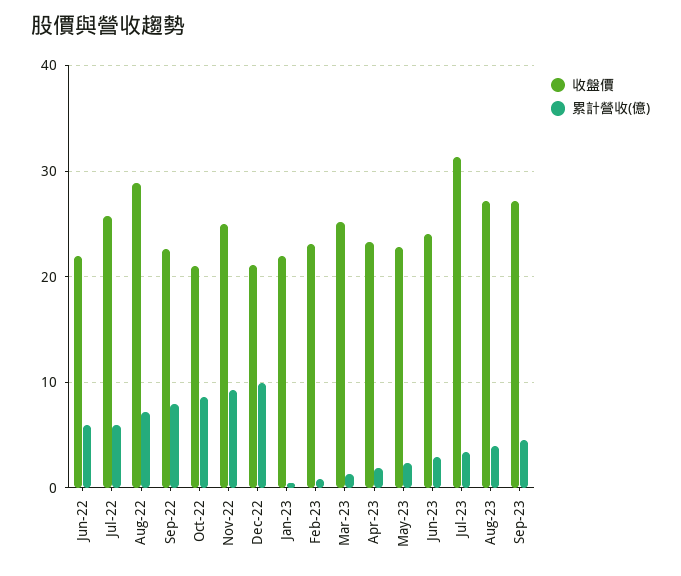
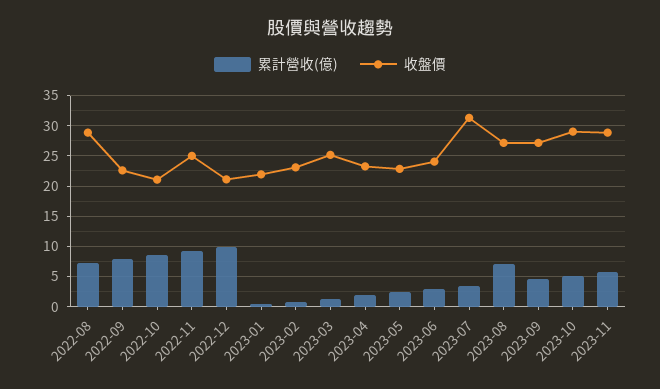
收盤價, Jun-22: 22 -> none
累計營收(億), Jun-22: 6 -> none
收盤價, Jul-22: 26 -> none
累計營收(億), Jul-22: 6 -> none
累計營收(億), Aug-23: 4 -> 7
累計營收(億), 2023-10: none -> 5
收盤價, 2023-10: none -> 29
累計營收(億), 2023-11: none -> 6
收盤價, 2023-11: none -> 29

